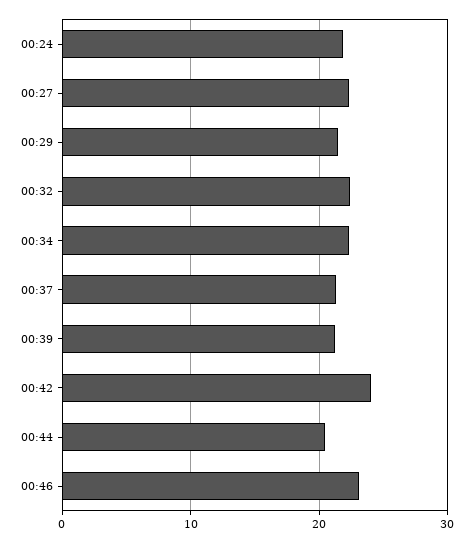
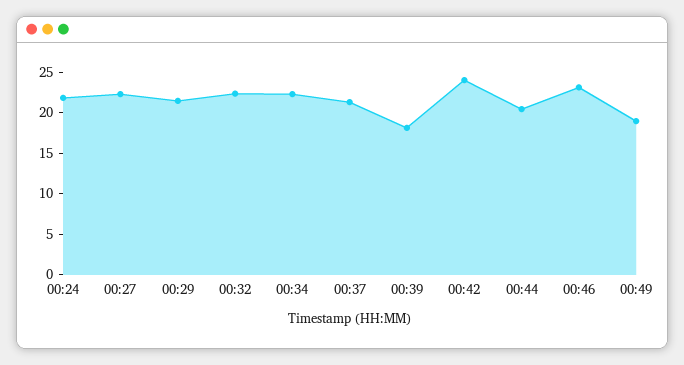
00:39: 21 -> 18
00:49: none -> 19

